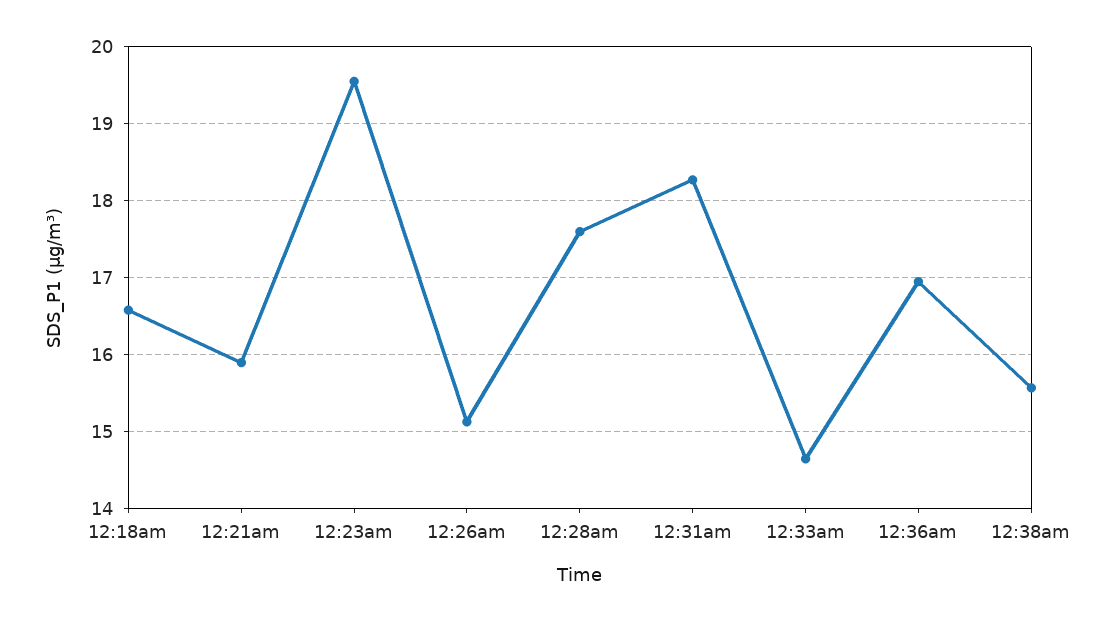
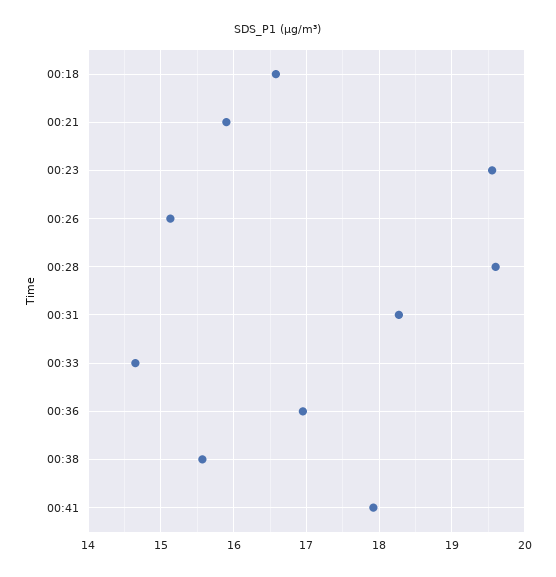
12:28am: 17.6 -> 19.6
00:41: none -> 17.9

